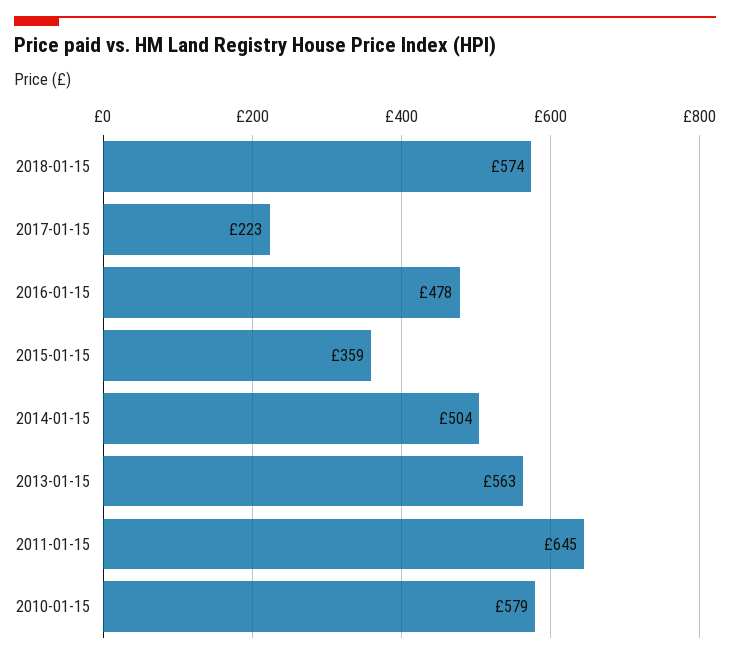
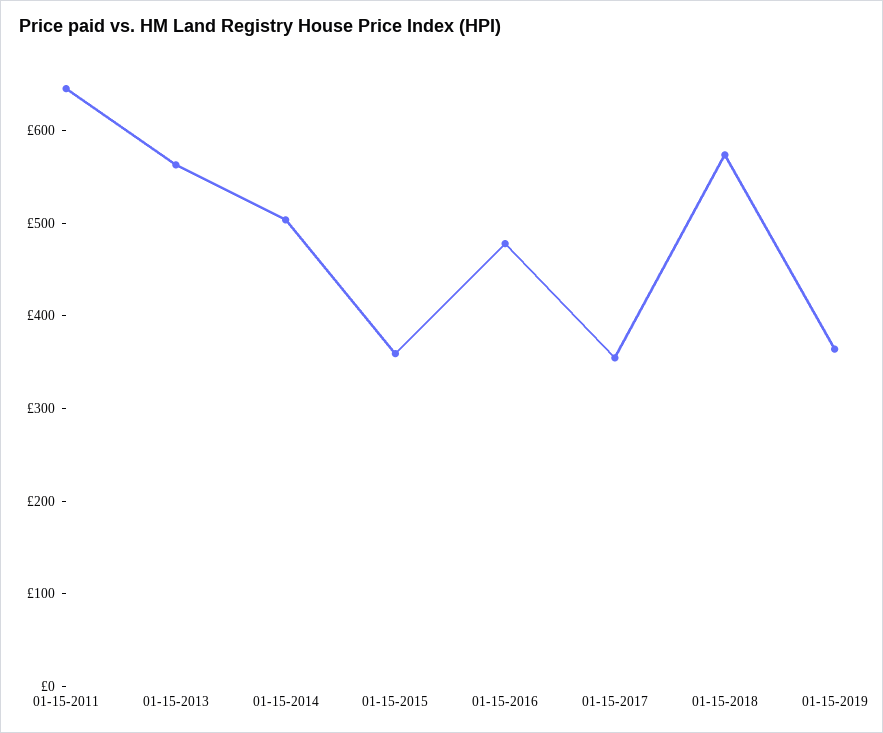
2017-01-15: 223 -> 360
2010-01-15: 579 -> none
01-15-2019: none -> 360

